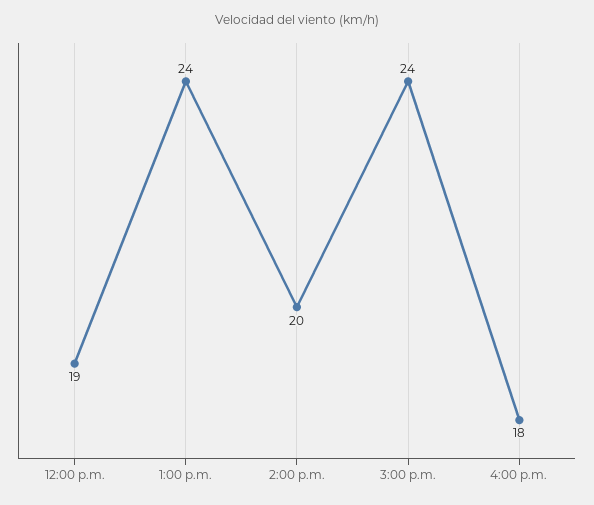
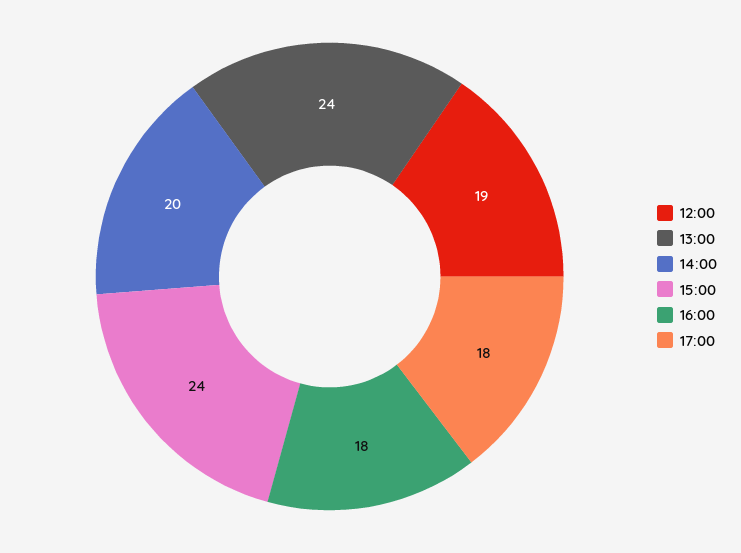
17:00: none -> 18

